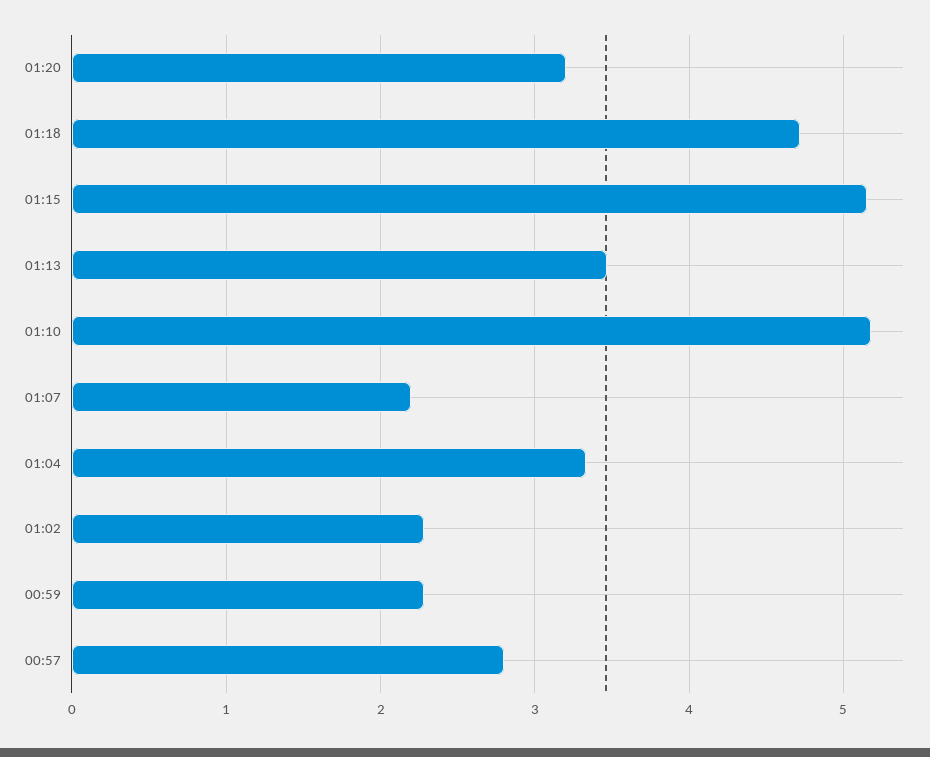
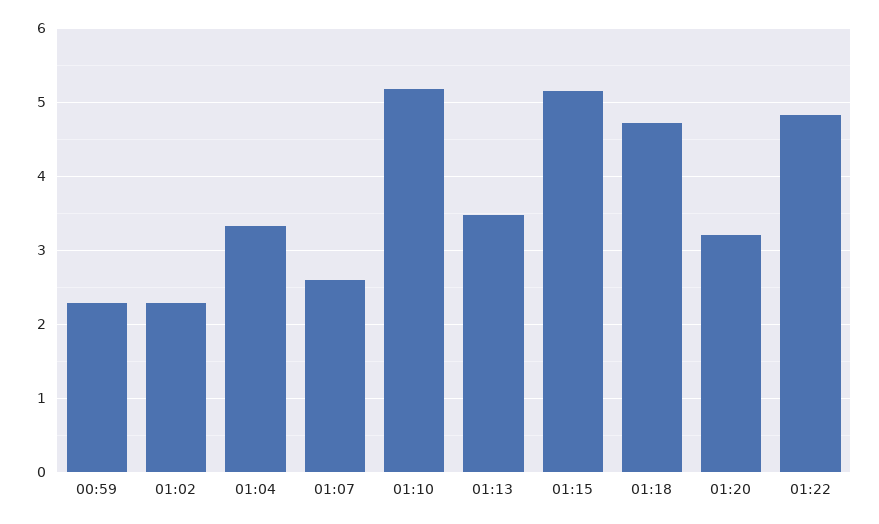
01:07: 2.2 -> 2.6
00:57: 2.8 -> none
01:22: none -> 4.8

